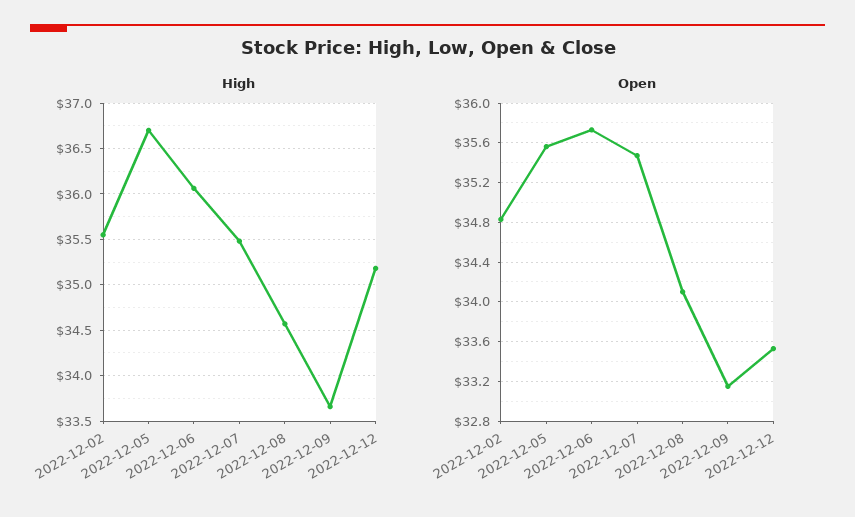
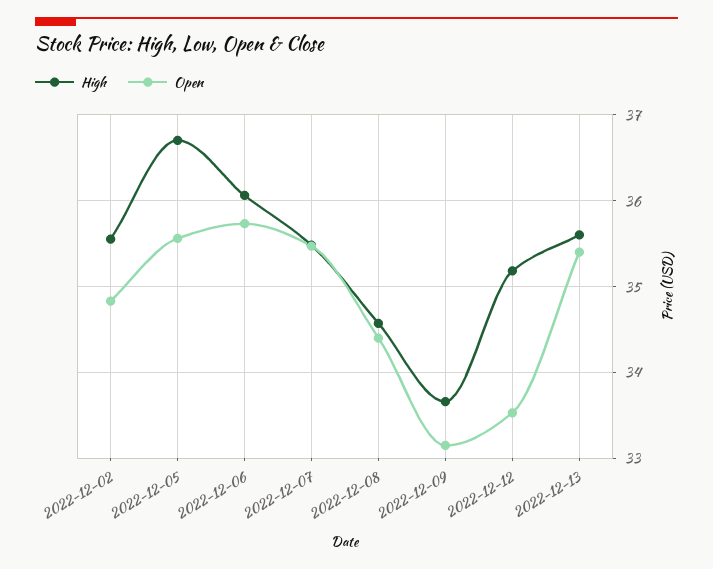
Open, 2022-12-08: 34.1 -> 34.4
High, 2022-12-13: none -> 35.6
Open, 2022-12-13: none -> 35.4

